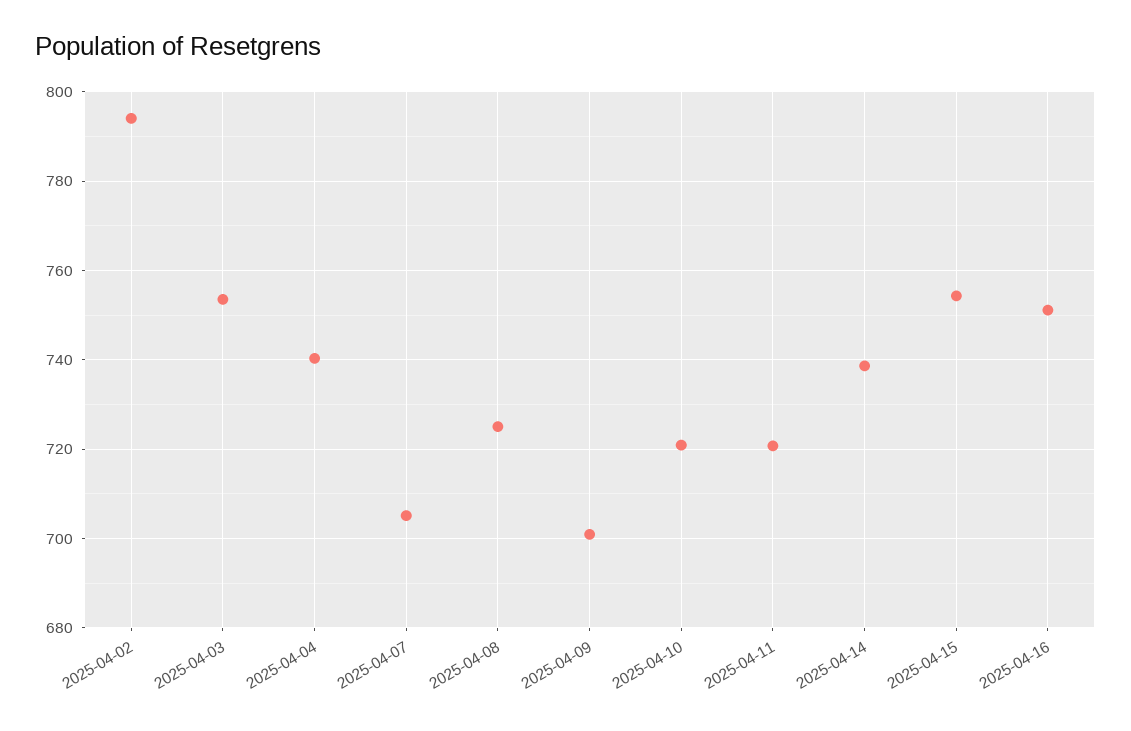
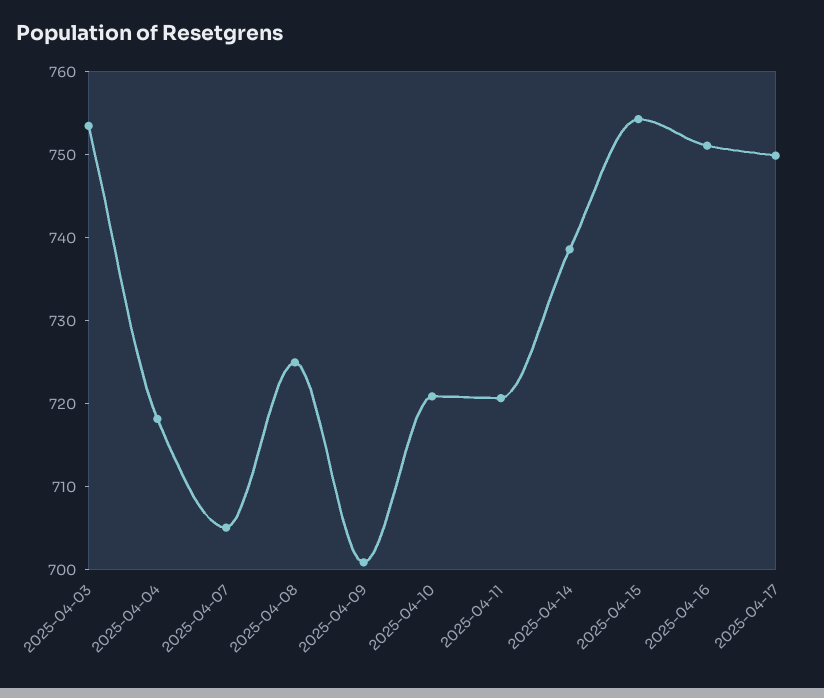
2025-04-02: 794 -> none
2025-04-04: 740 -> 718
2025-04-17: none -> 750

